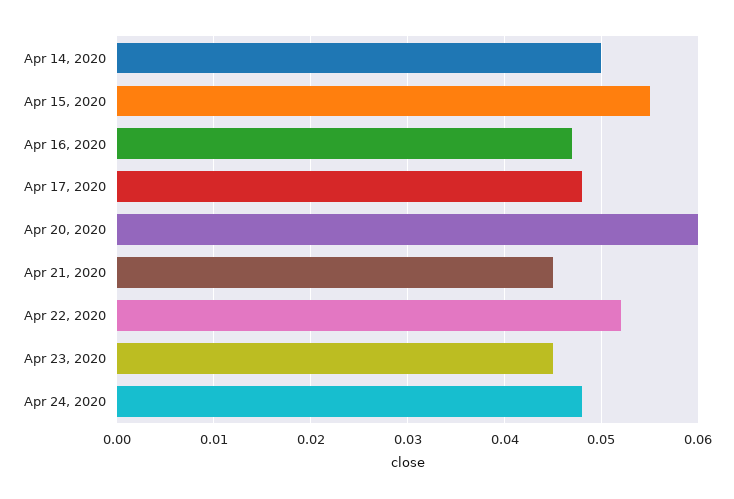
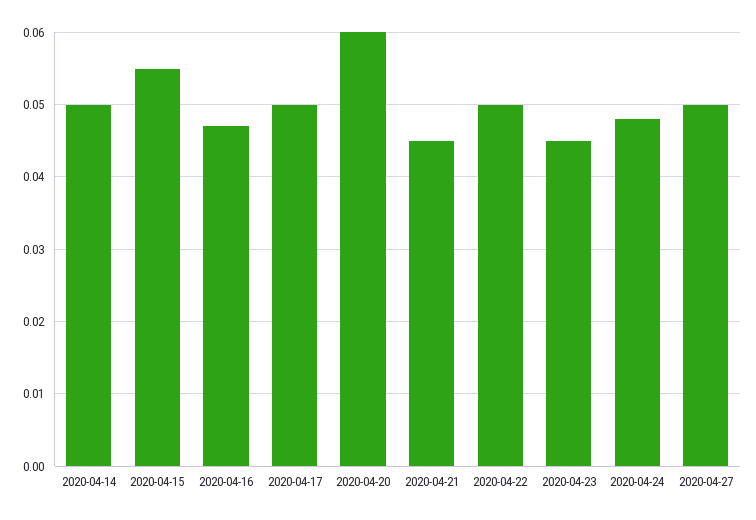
Apr 17, 2020: 0.048 -> 0.05
Apr 22, 2020: 0.052 -> 0.05
2020-04-27: none -> 0.05

